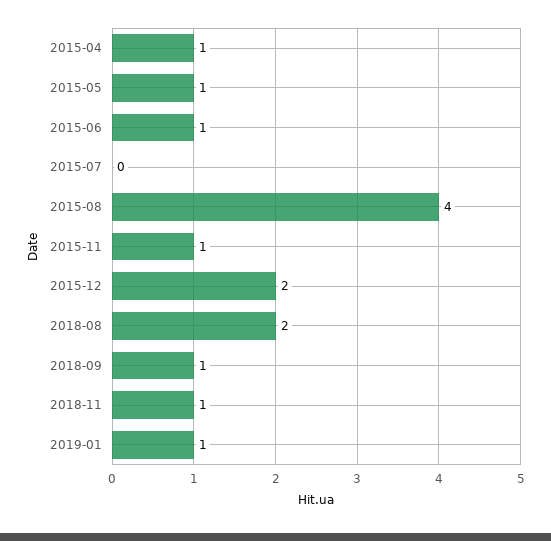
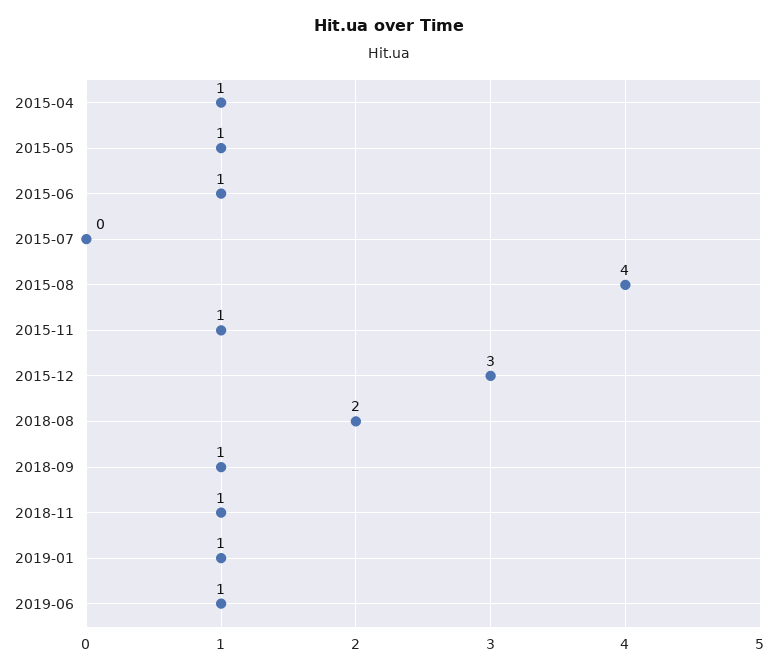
2015-12: 2 -> 3
2019-06: none -> 1

